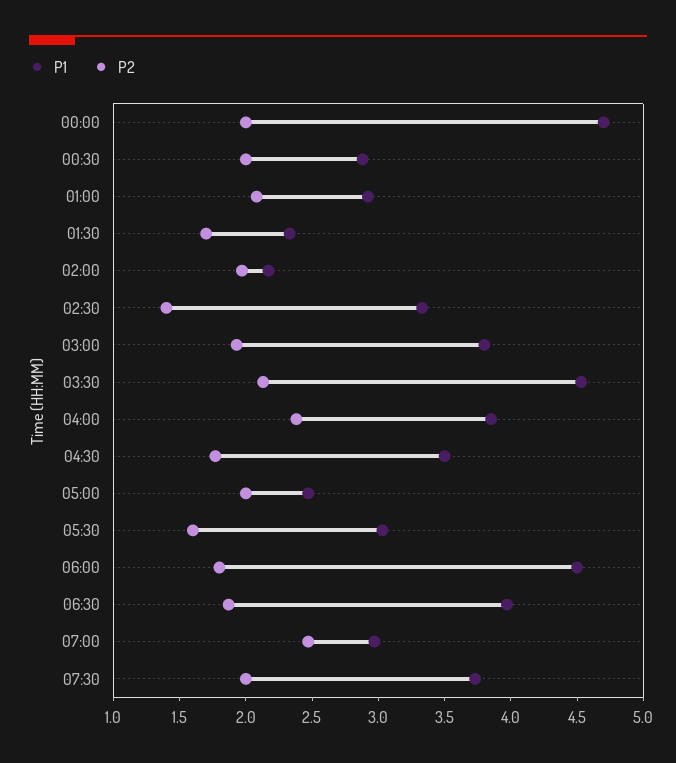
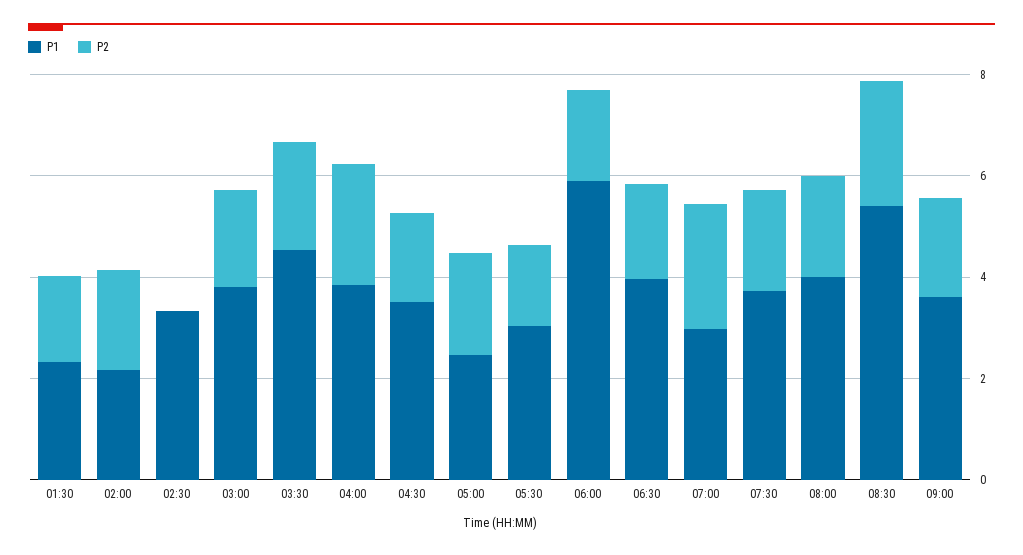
P1, 00:00: 4.7 -> none
P2, 00:00: 2 -> none
P1, 00:30: 2.9 -> none
P2, 00:30: 2 -> none
P1, 01:00: 2.9 -> none
P2, 01:00: 2.1 -> none
P2, 02:30: 1.4 -> 0
P1, 06:00: 4.5 -> 6
P1, 08:00: none -> 4
P2, 08:00: none -> 2
P1, 08:30: none -> 5.5
P2, 08:30: none -> 2.5
P1, 09:00: none -> 3.5
P2, 09:00: none -> 2

